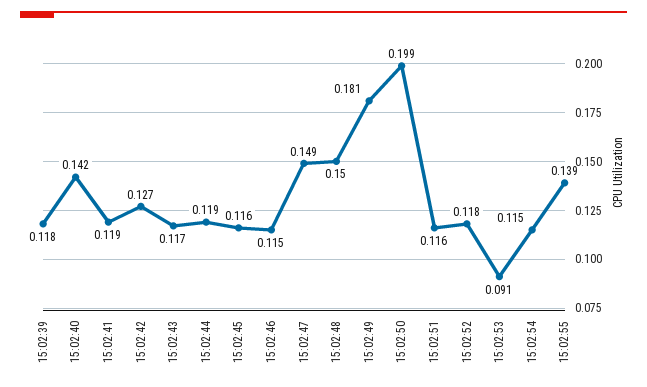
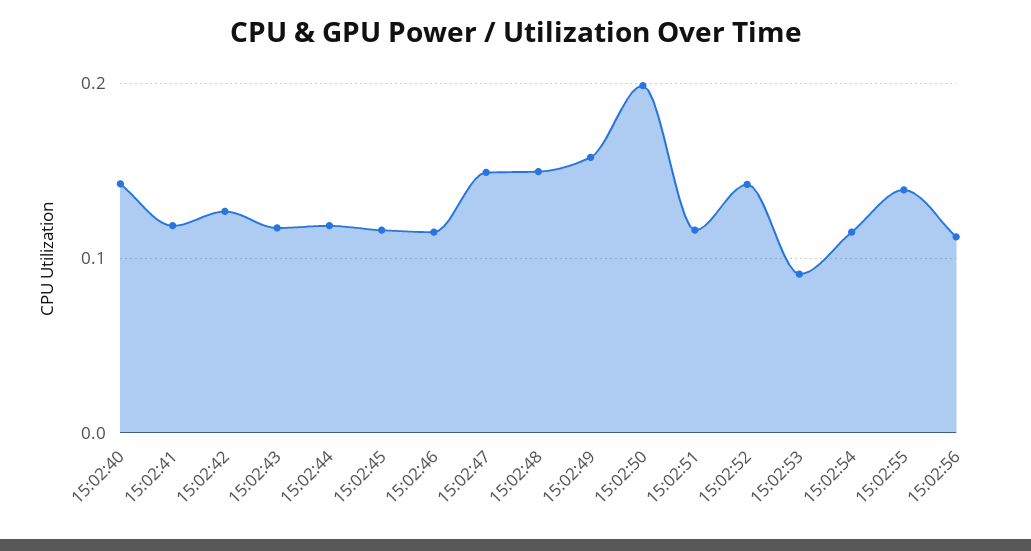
15:02:39: 0.118 -> none
15:02:49: 0.181 -> 0.16
15:02:52: 0.118 -> 0.14
15:02:56: none -> 0.11

